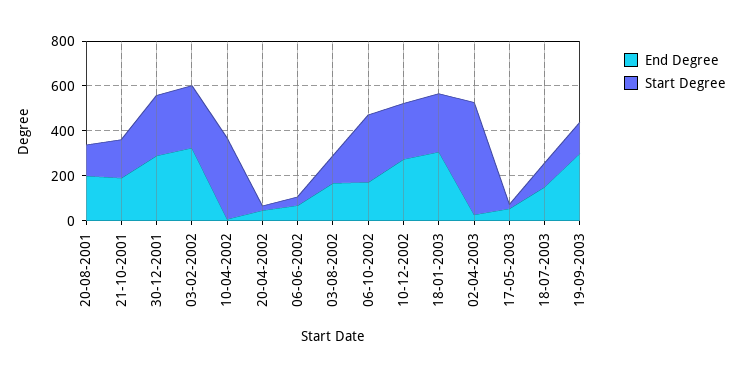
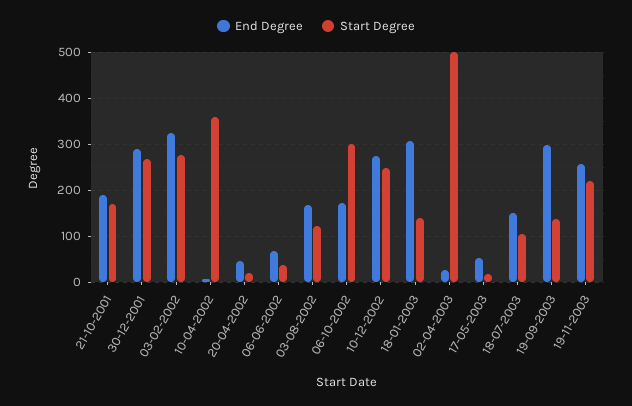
End Degree, 20-08-2001: 200 -> none
Start Degree, 20-08-2001: 150 -> none
Start Degree, 18-01-2003: 250 -> 140
End Degree, 19-11-2003: none -> 260
Start Degree, 19-11-2003: none -> 220

